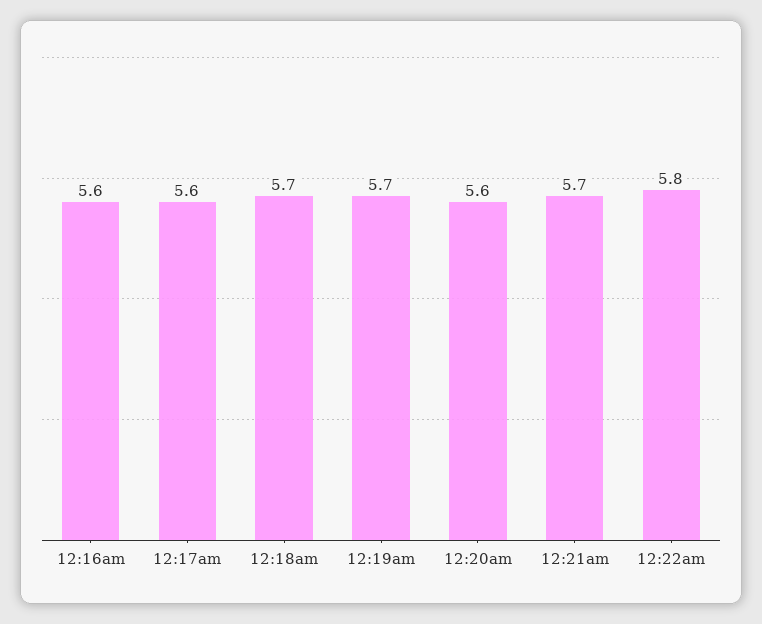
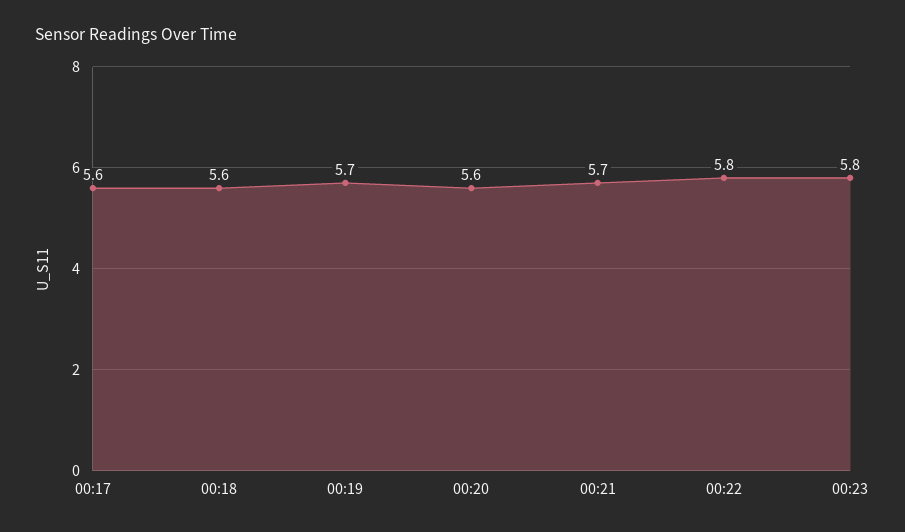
12:16am: 5.6 -> none
12:18am: 5.7 -> 5.6
00:23: none -> 5.8

